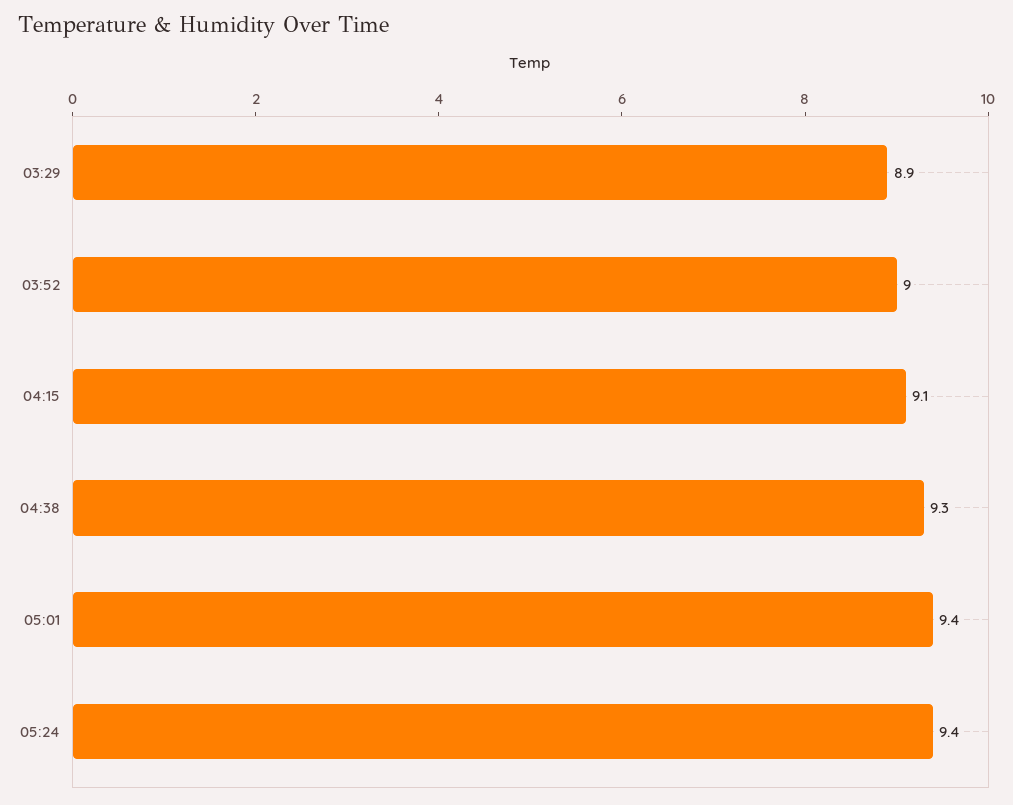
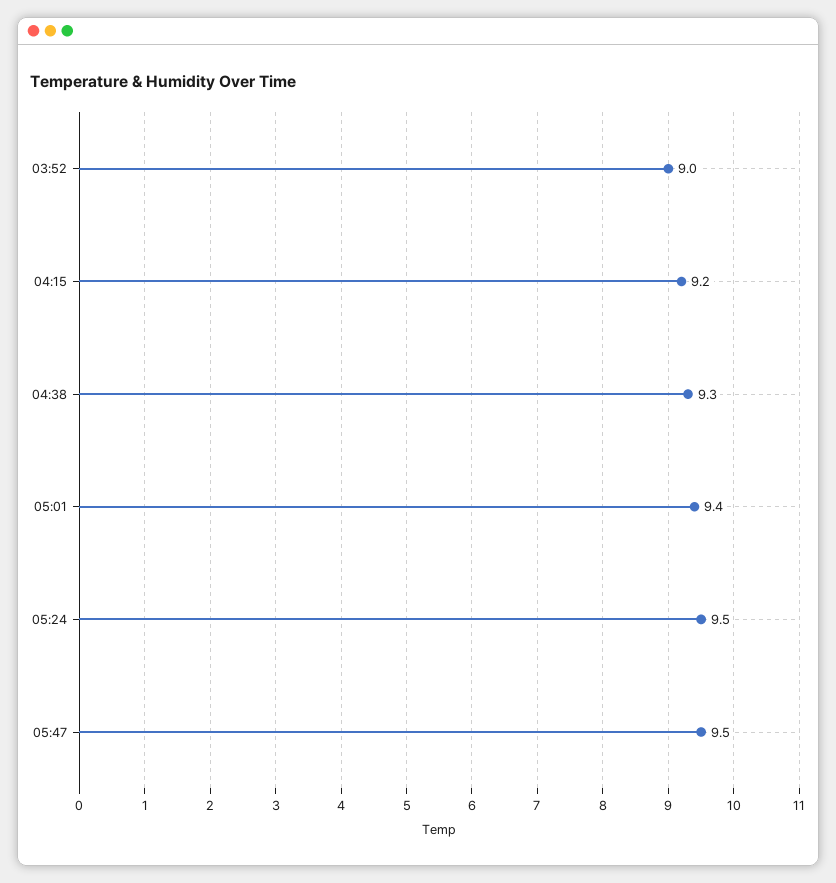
03:29: 8.9 -> none
04:15: 9.1 -> 9.2
05:24: 9.4 -> 9.5
05:47: none -> 9.5

